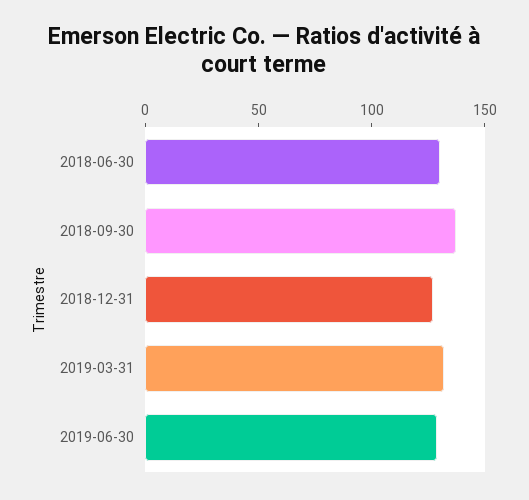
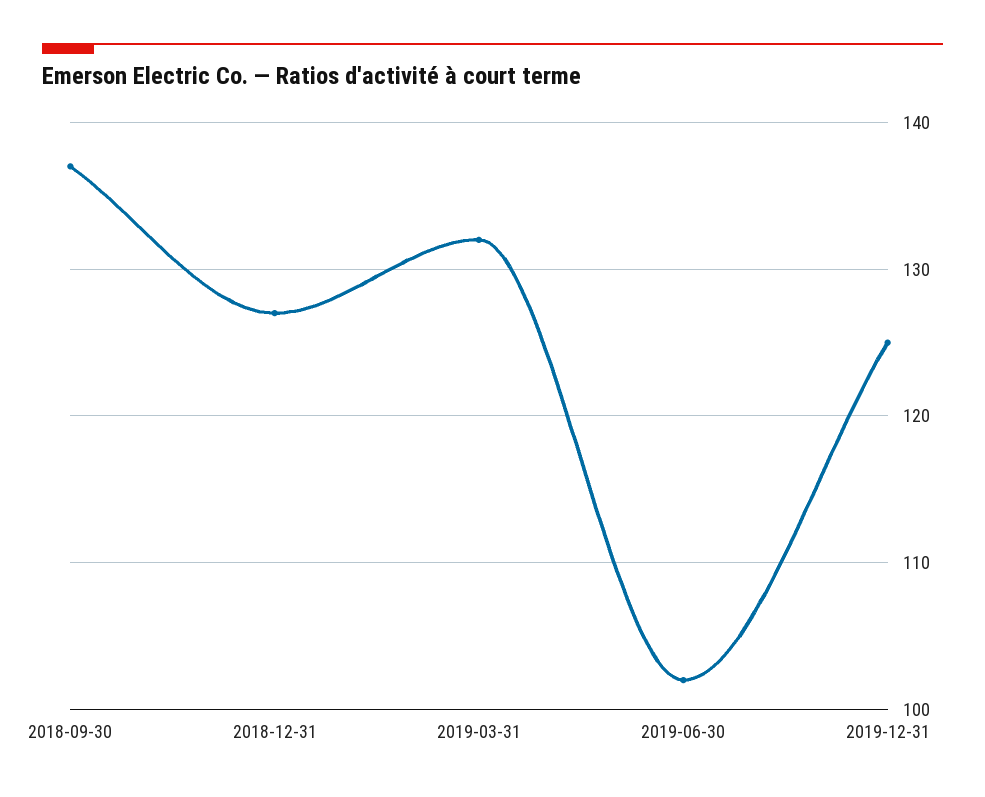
2018-06-30: 130 -> none
2019-06-30: 130 -> 102
2019-12-31: none -> 125

